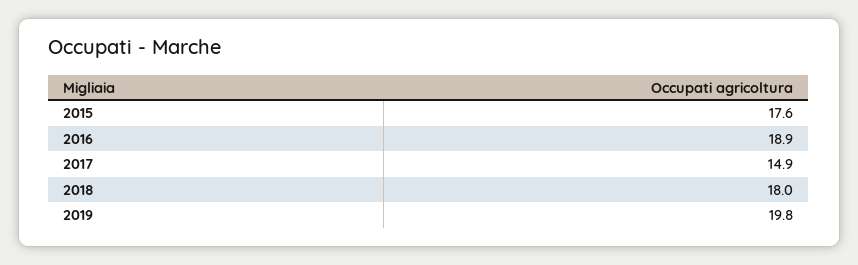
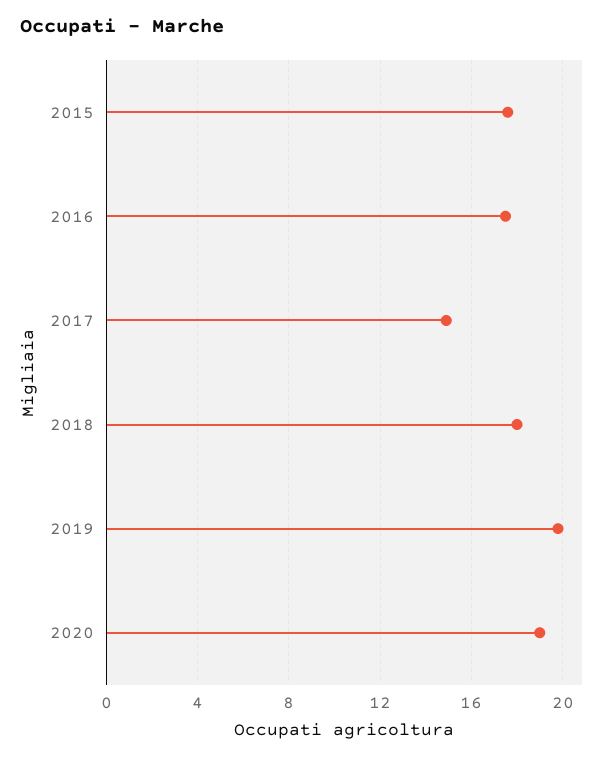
2016: 18.9 -> 17.5
2020: none -> 19

